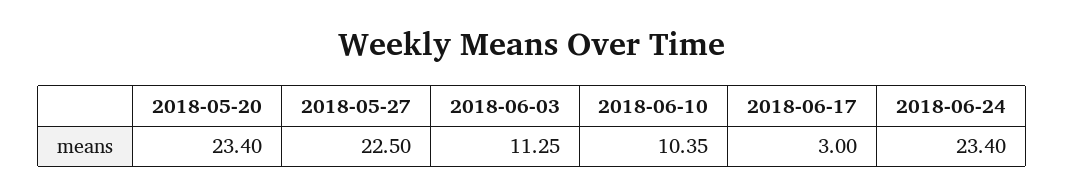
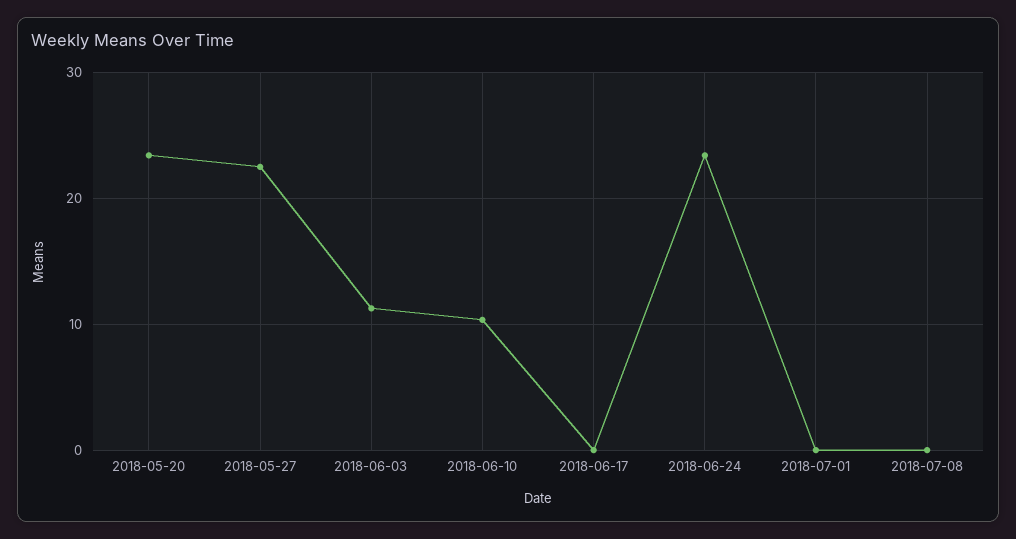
2018-06-17: 3 -> 0
2018-07-01: none -> 0
2018-07-08: none -> 0

